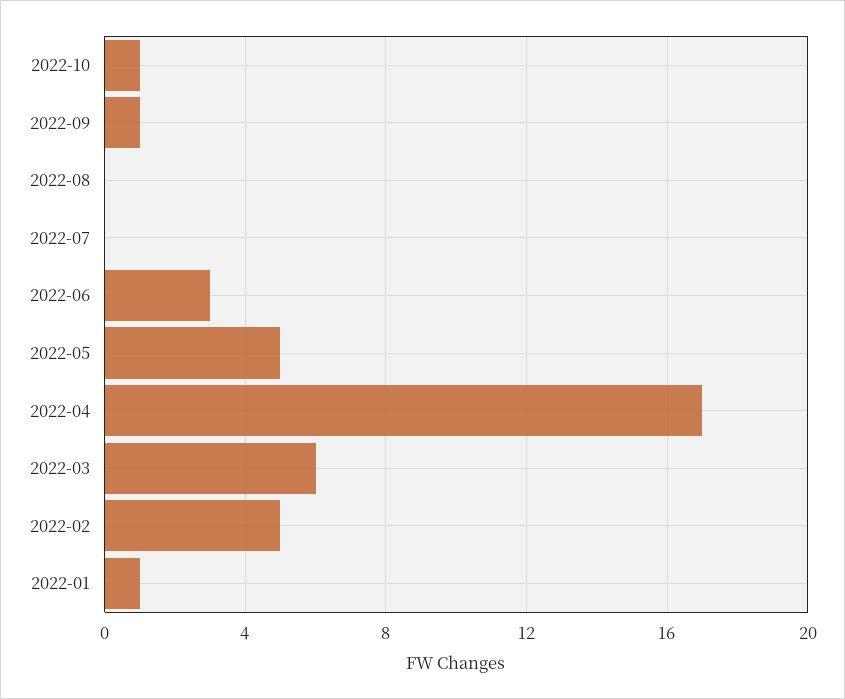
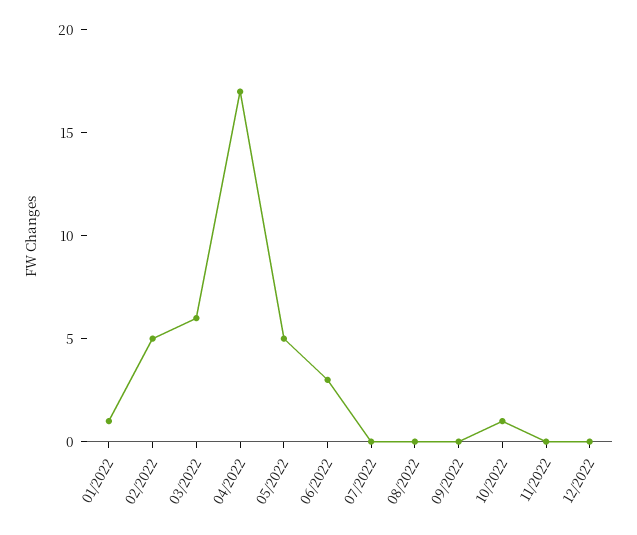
2022-09: 1 -> 0
11/2022: none -> 0
12/2022: none -> 0

